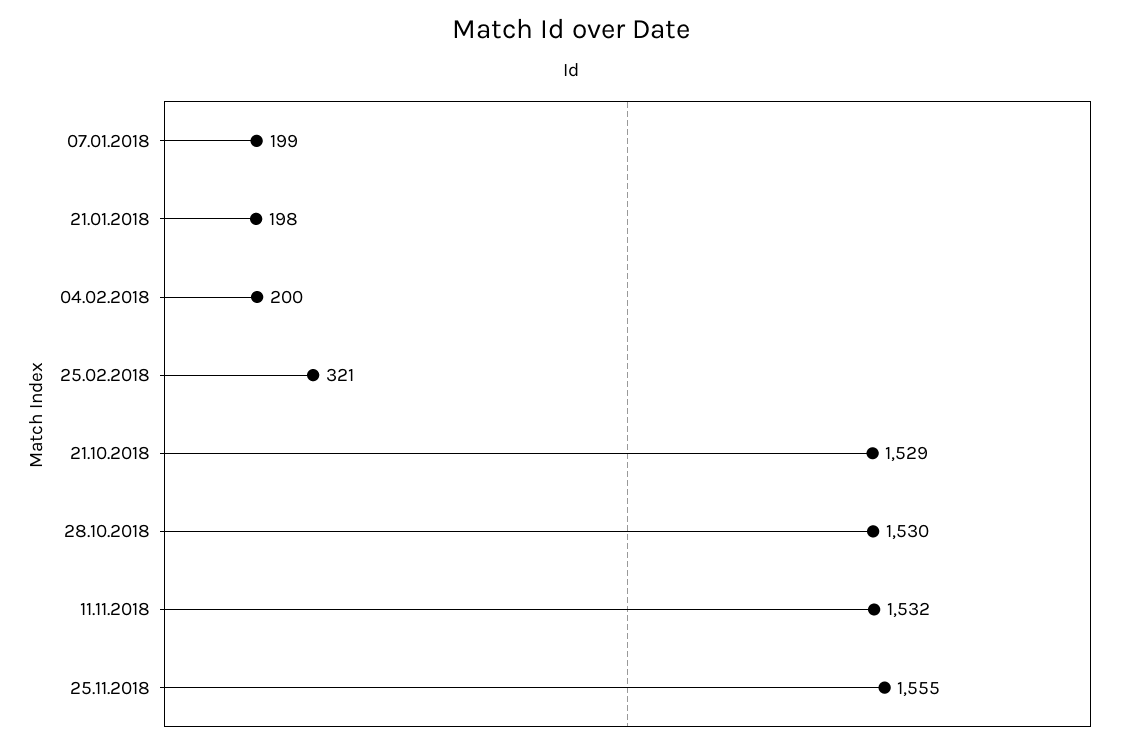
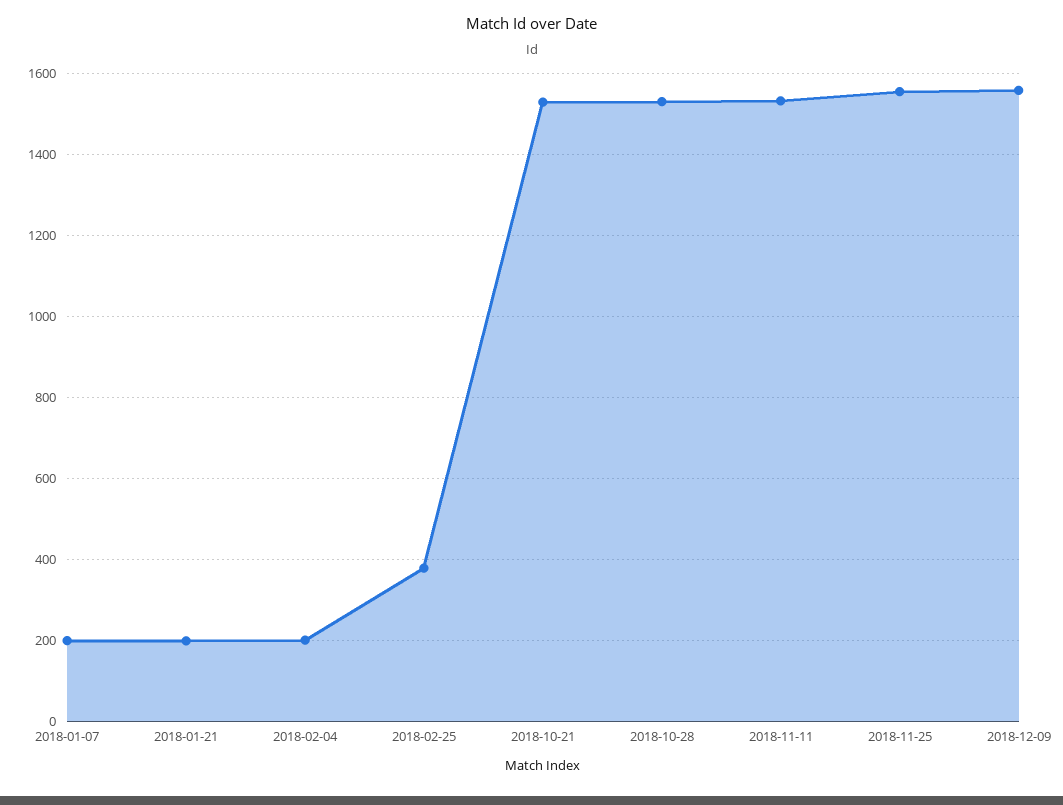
25.02.2018: 321 -> 380
2018-12-09: none -> 1560

